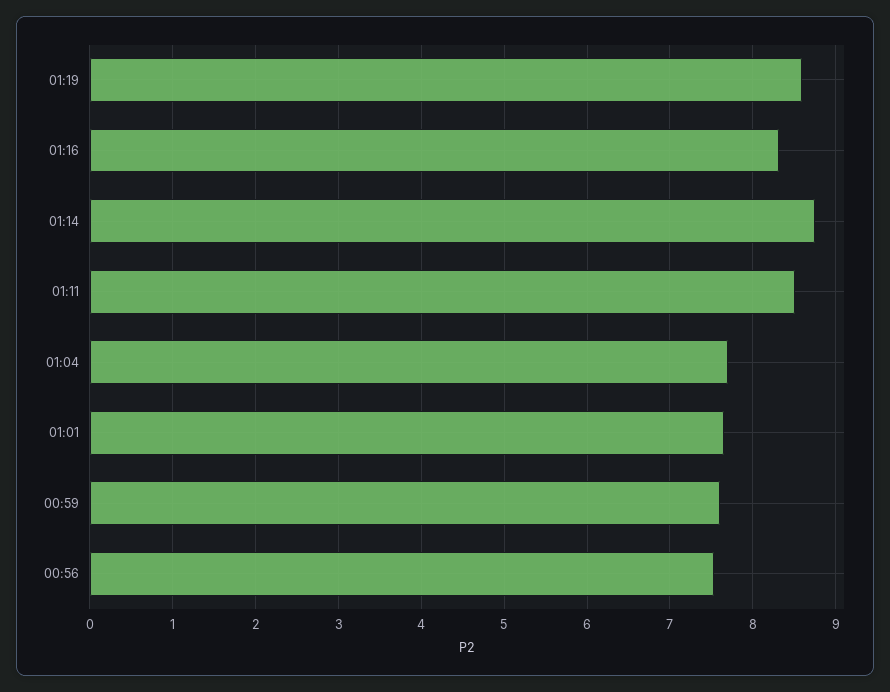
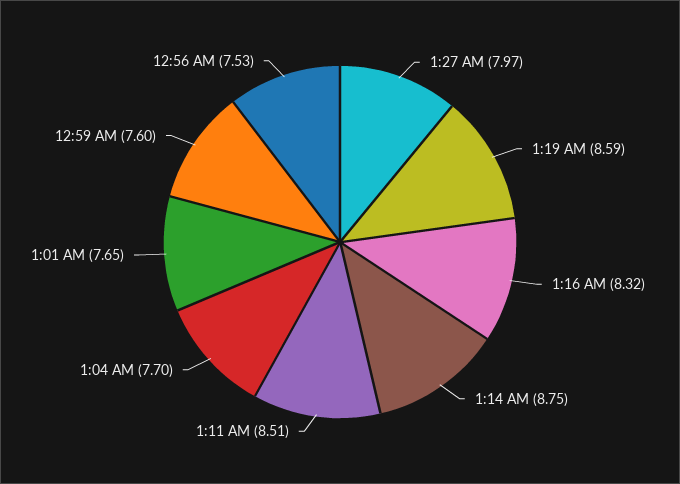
1:27 AM: none -> 7.97

